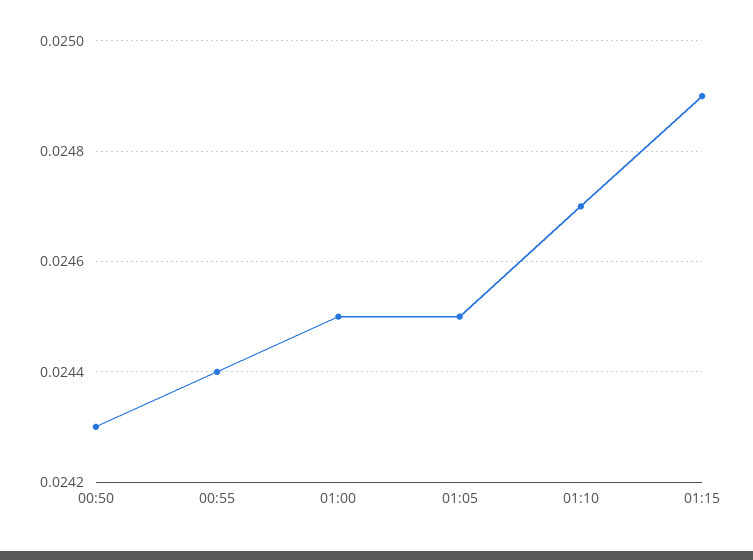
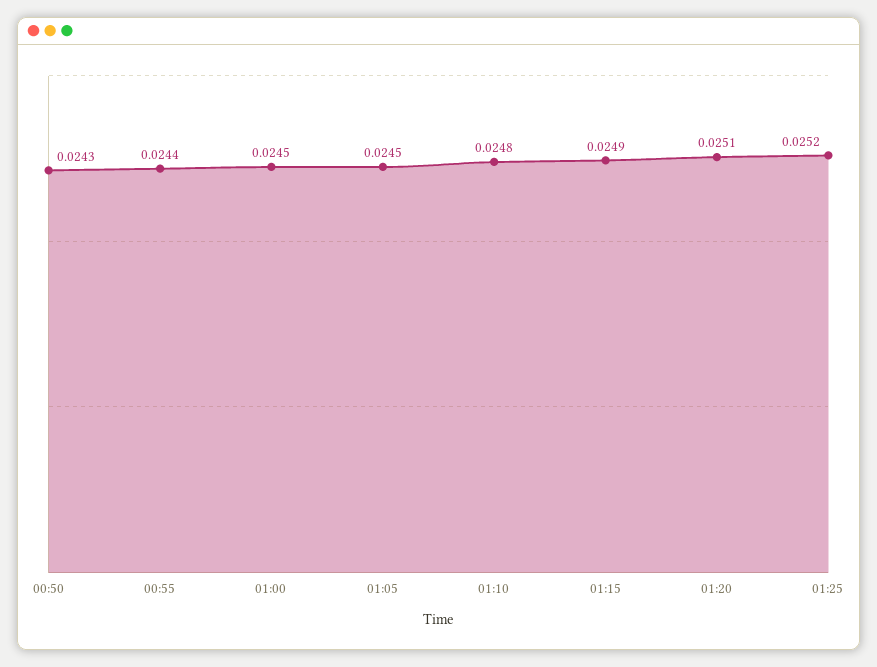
01:10: 0.0247 -> 0.0248
01:20: none -> 0.0251
01:25: none -> 0.0252

